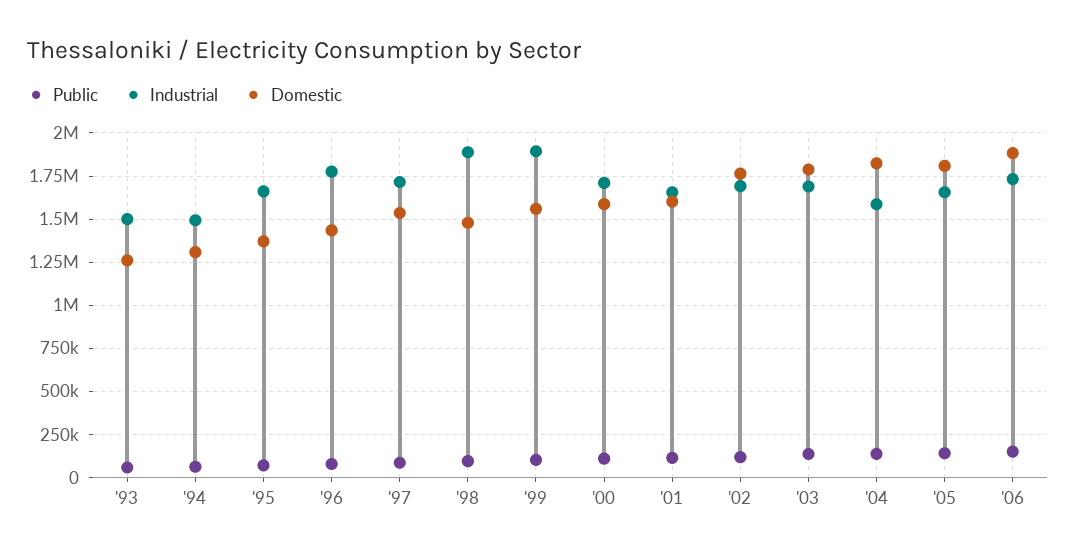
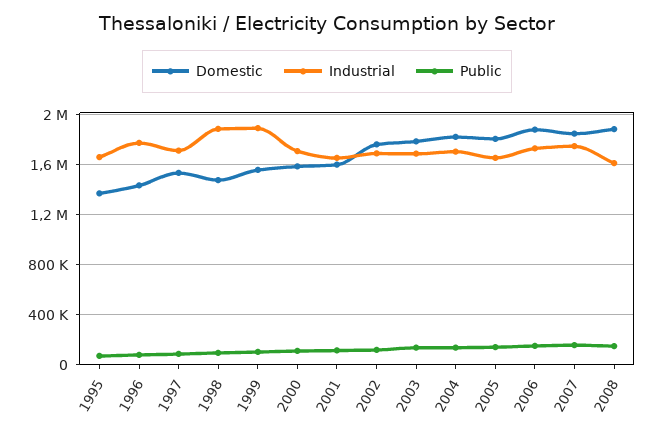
Public, '93: 50000 -> none
Industrial, '93: 1500000 -> none
Domestic, '93: 1250000 -> none
Public, '94: 50000 -> none
Industrial, '94: 1500000 -> none
Domestic, '94: 1300000 -> none
Industrial, '04: 1600000 -> 1700000
Domestic, 2007: none -> 1850000
Industrial, 2007: none -> 1750000
Public, 2007: none -> 150000
Domestic, 2008: none -> 1900000
Industrial, 2008: none -> 1600000
Public, 2008: none -> 150000

